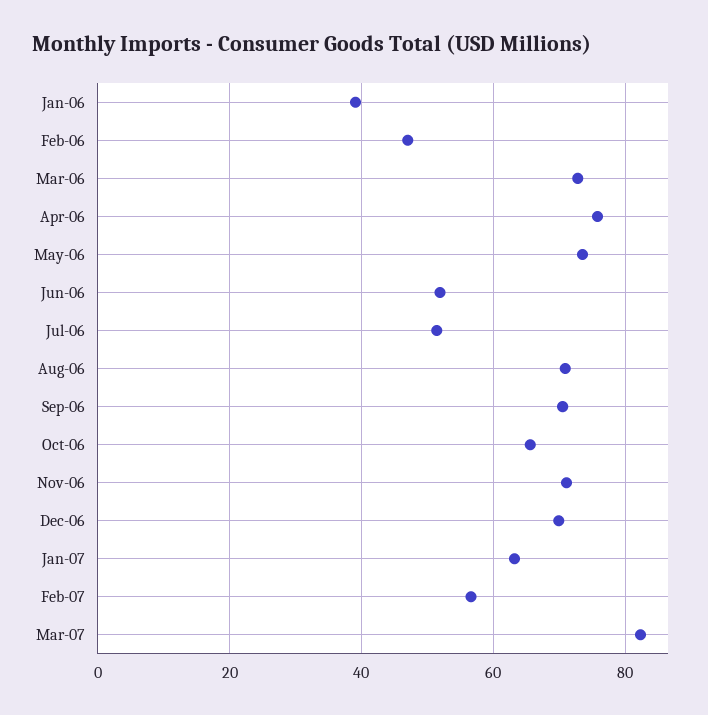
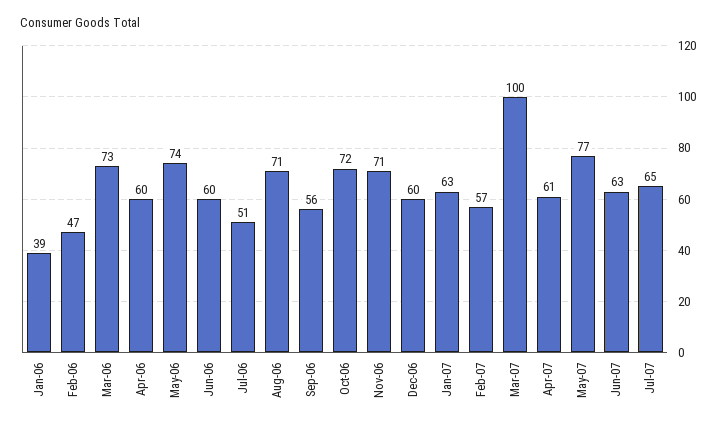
Apr-06: 76 -> 60
Jun-06: 52 -> 60
Sep-06: 70 -> 56
Oct-06: 66 -> 72
Dec-06: 70 -> 60
Mar-07: 82 -> 100
Apr-07: none -> 61
May-07: none -> 77
Jun-07: none -> 63
Jul-07: none -> 65

